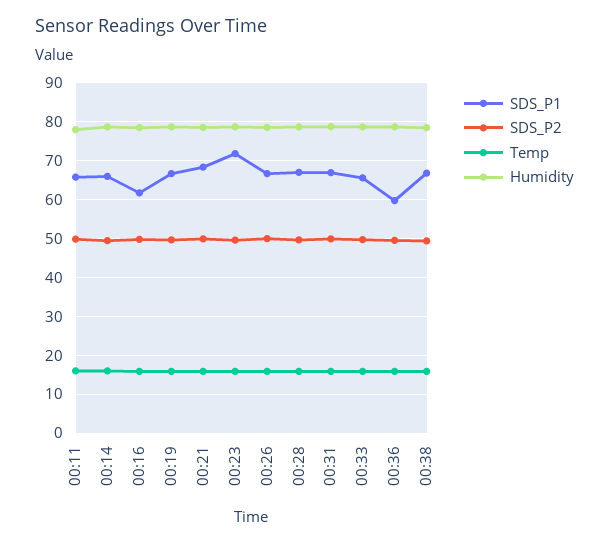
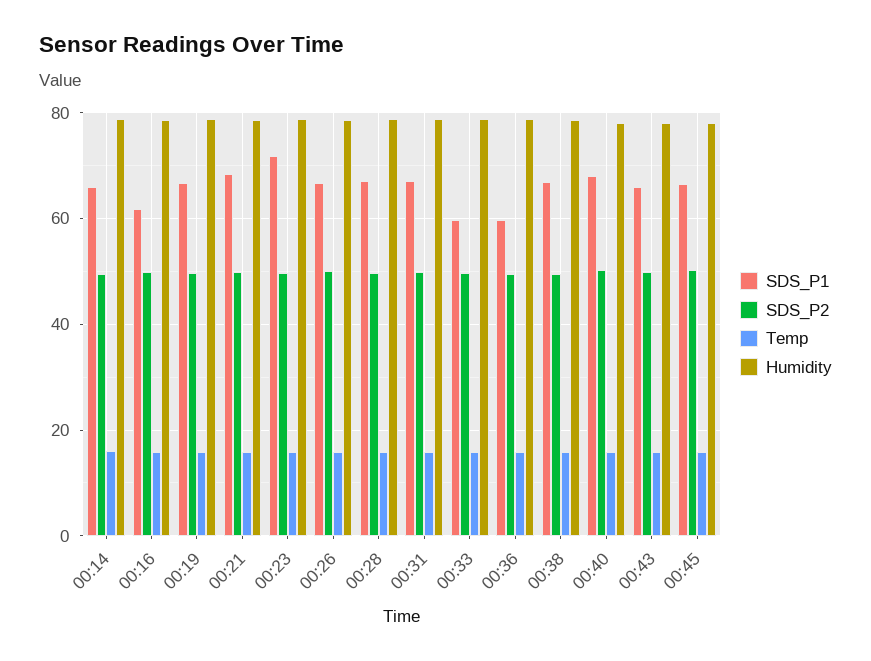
SDS_P1, 00:11: 66 -> none
SDS_P2, 00:11: 50 -> none
Temp, 00:11: 16 -> none
Humidity, 00:11: 78 -> none
SDS_P1, 00:33: 66 -> 60
SDS_P1, 00:40: none -> 68
SDS_P2, 00:40: none -> 50
Temp, 00:40: none -> 16
Humidity, 00:40: none -> 78
SDS_P1, 00:43: none -> 66
SDS_P2, 00:43: none -> 50
Temp, 00:43: none -> 16
Humidity, 00:43: none -> 78
SDS_P1, 00:45: none -> 66
SDS_P2, 00:45: none -> 50
Temp, 00:45: none -> 16
Humidity, 00:45: none -> 78

